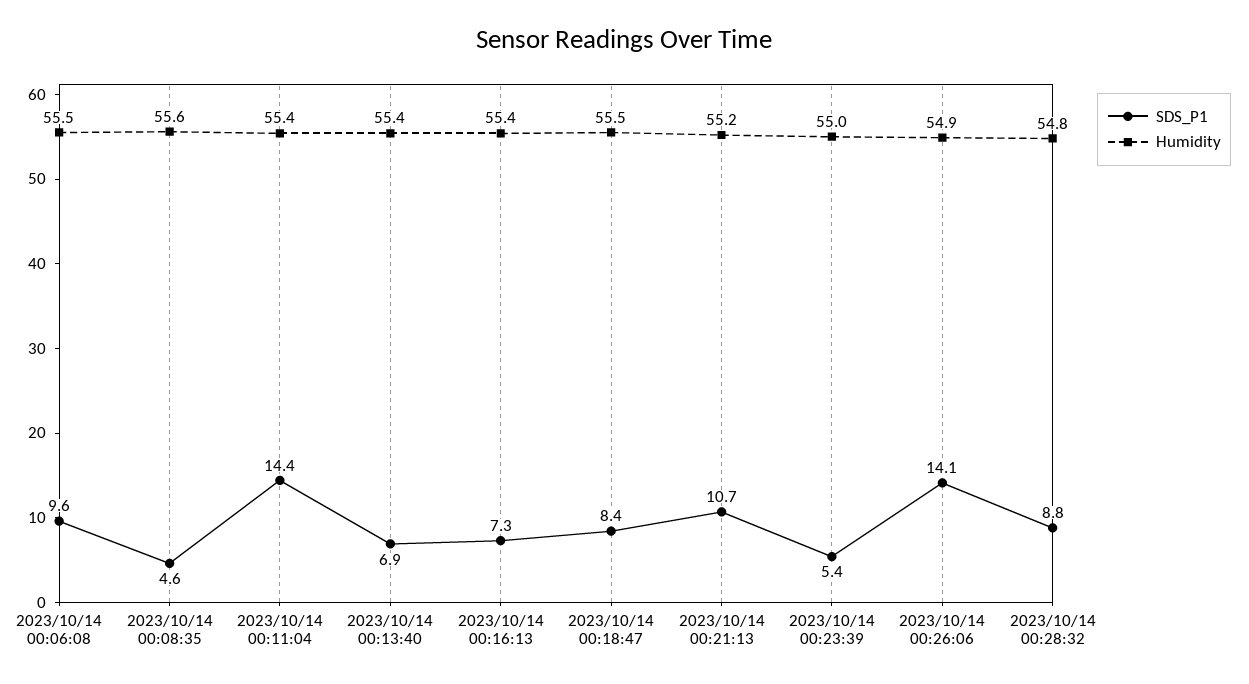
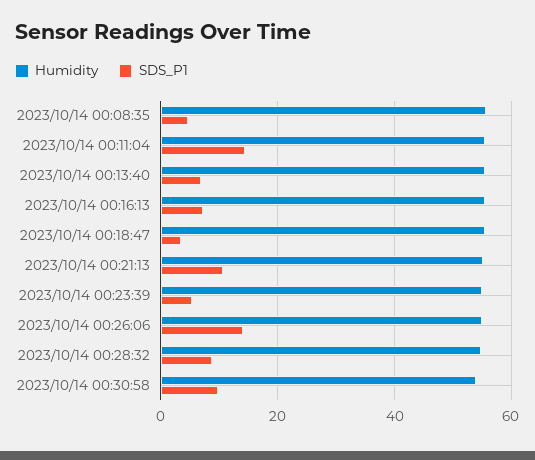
SDS_P1, 2023/10/14 00:06:08: 9.6 -> none
Humidity, 2023/10/14 00:06:08: 55.5 -> none
SDS_P1, 2023/10/14 00:18:47: 8.4 -> 4
Humidity, 2023/10/14 00:30:58: none -> 54
SDS_P1, 2023/10/14 00:30:58: none -> 10

